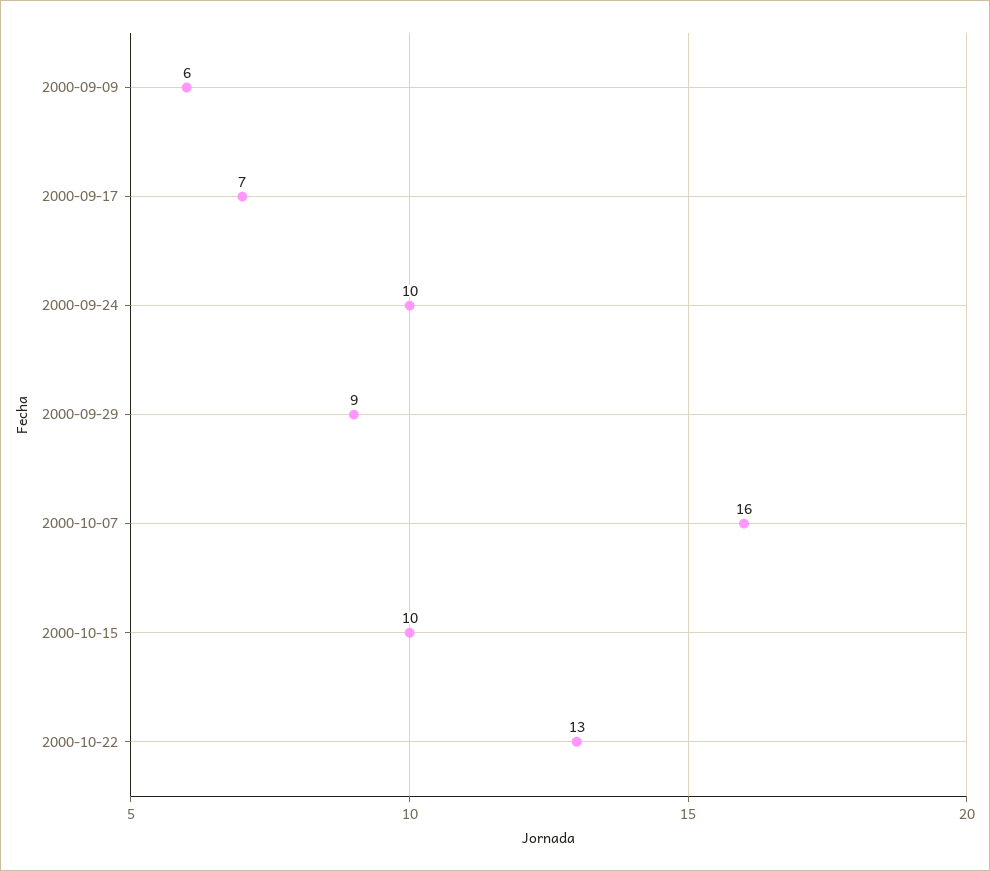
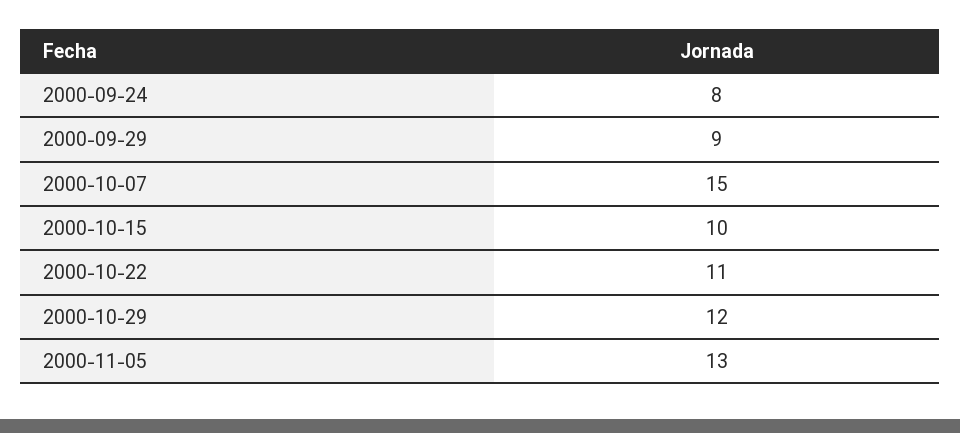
2000-09-09: 6 -> none
2000-09-17: 7 -> none
2000-09-24: 10 -> 8
2000-10-07: 16 -> 15
2000-10-22: 13 -> 11
2000-10-29: none -> 12
2000-11-05: none -> 13

